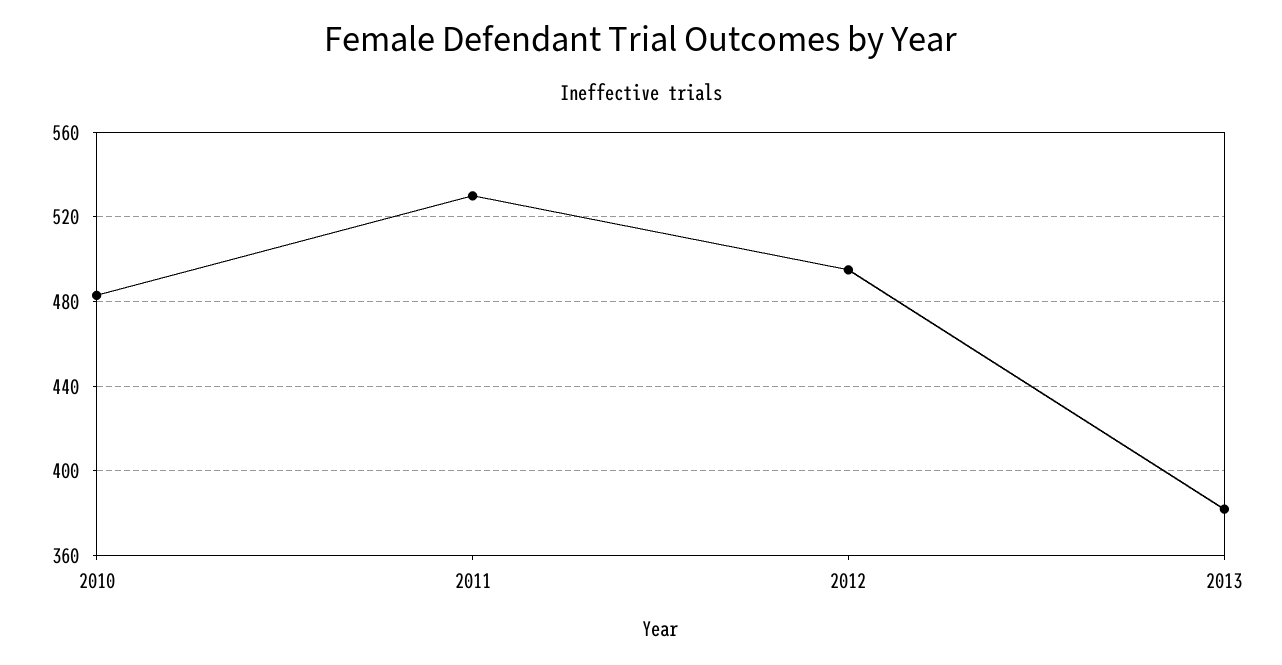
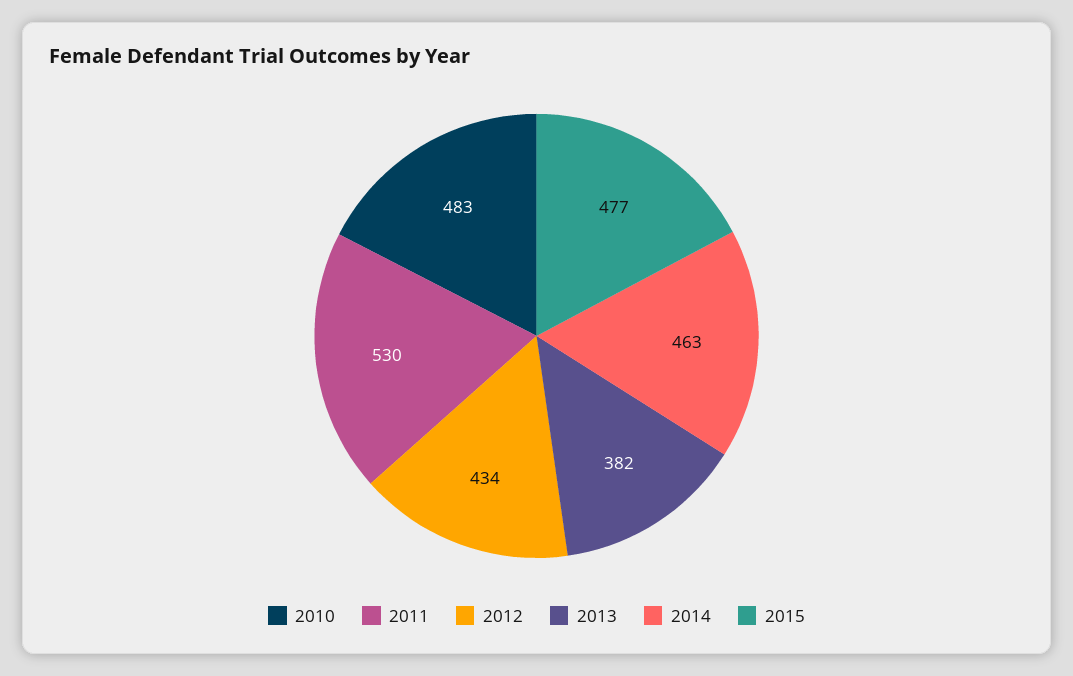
2012: 495 -> 434
2014: none -> 463
2015: none -> 477

